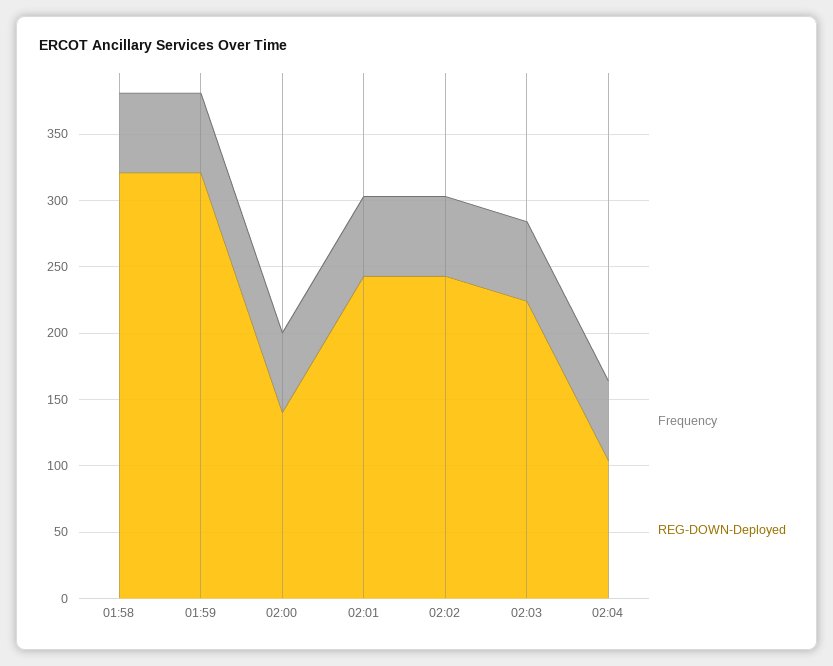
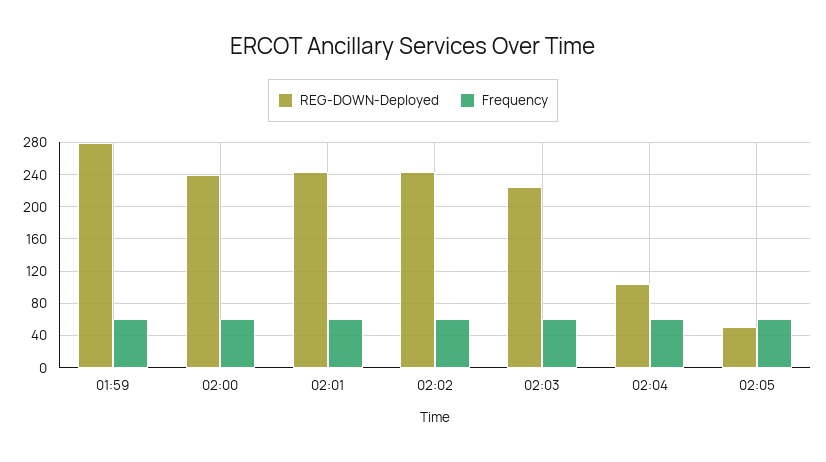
Frequency, 01:58: 60 -> none
REG-DOWN-Deployed, 01:58: 320 -> none
REG-DOWN-Deployed, 01:59: 320 -> 280
REG-DOWN-Deployed, 02:00: 140 -> 240
REG-DOWN-Deployed, 02:05: none -> 50
Frequency, 02:05: none -> 60

